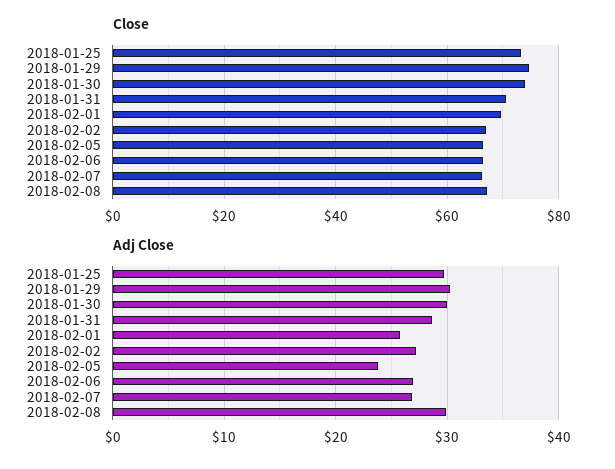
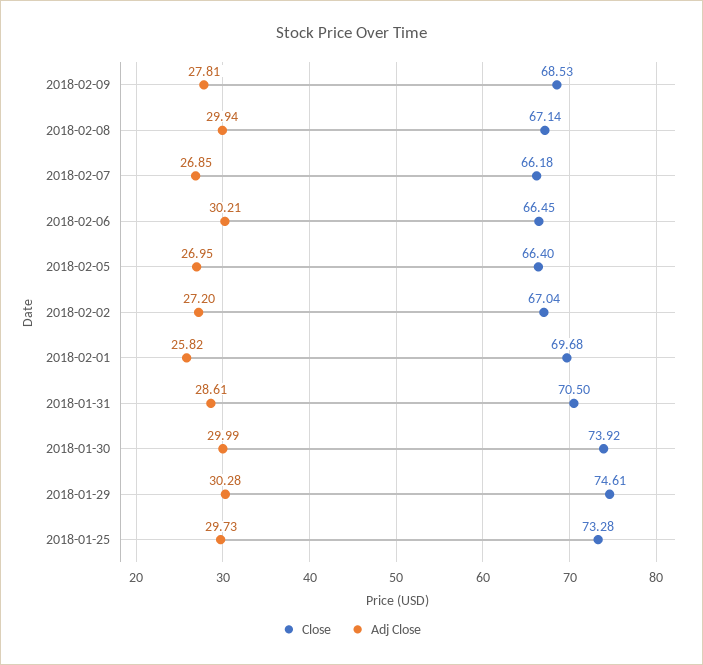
Adj Close, 2018-02-05: 24 -> 26.95
Adj Close, 2018-02-06: 27 -> 30.21
Close, 2018-02-09: none -> 68.53
Adj Close, 2018-02-09: none -> 27.81

